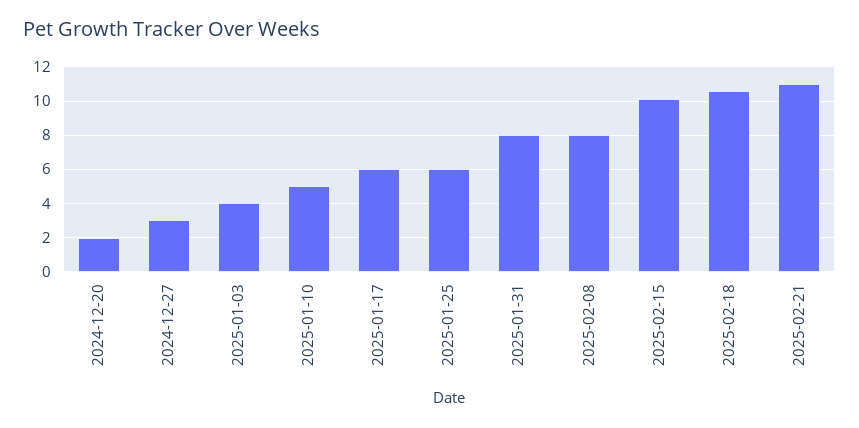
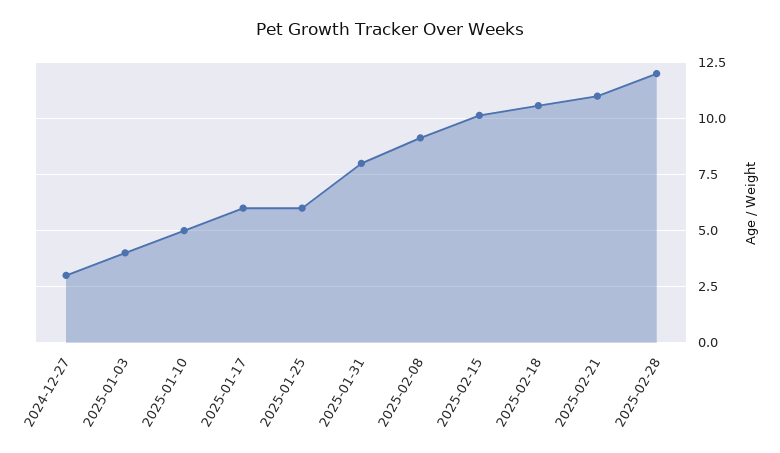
2024-12-20: 2 -> none
2025-02-08: 8 -> 9
2025-02-28: none -> 12

